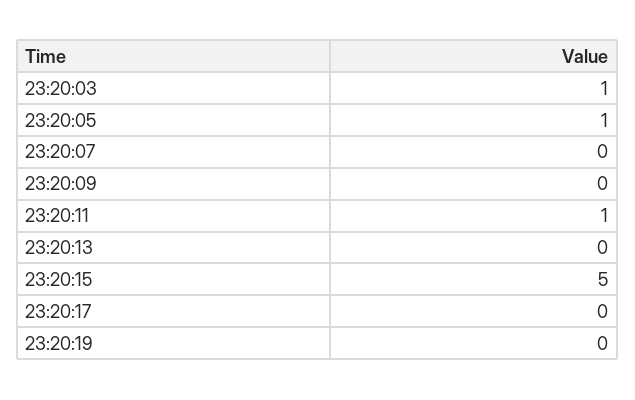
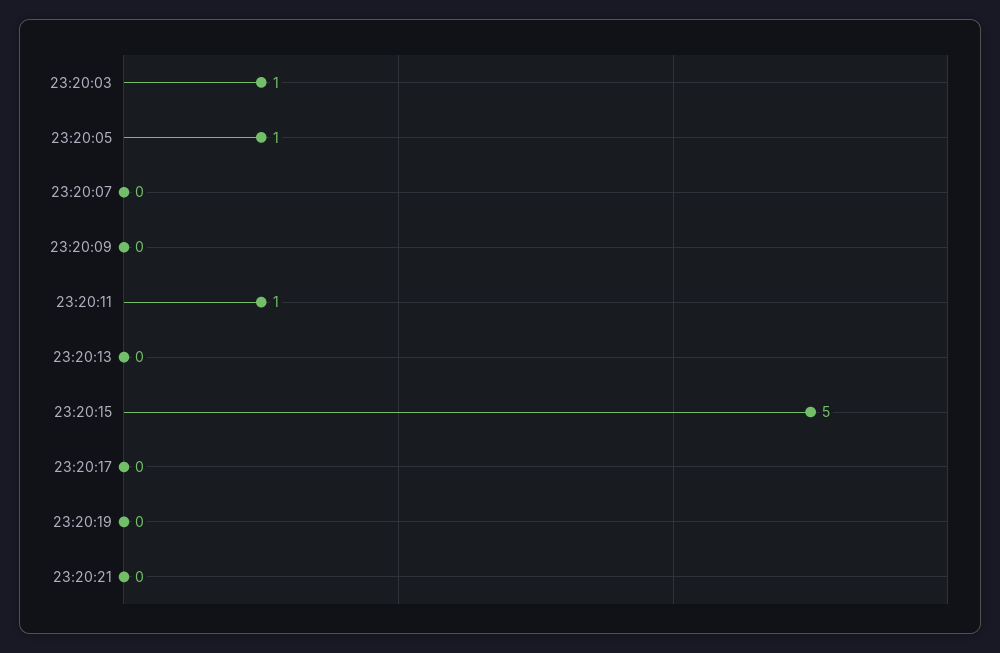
23:20:21: none -> 0

